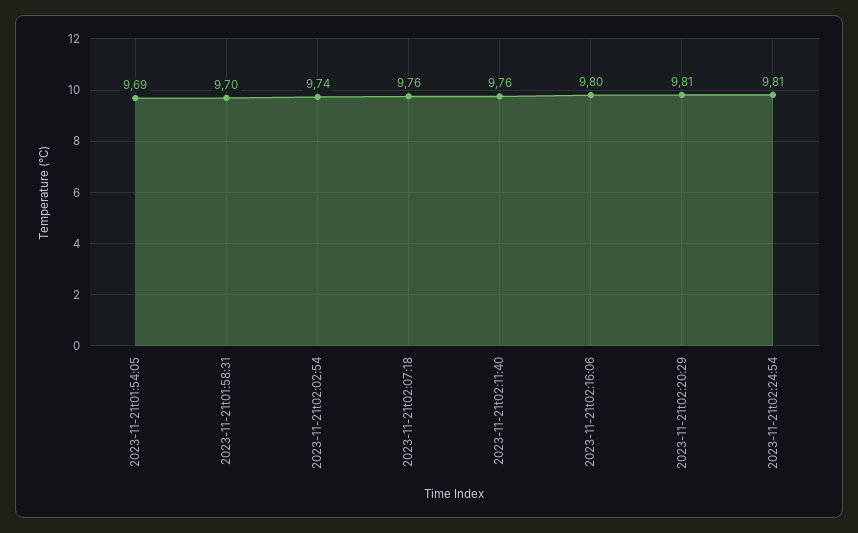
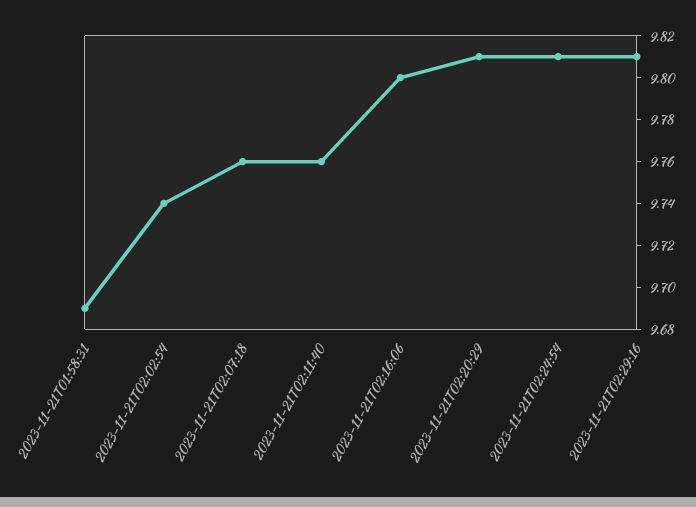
2023-11-21t01:54:05: 9.69 -> none
2023-11-21t01:58:31: 9.7 -> 9.69
2023-11-21T02:29:16: none -> 9.81

